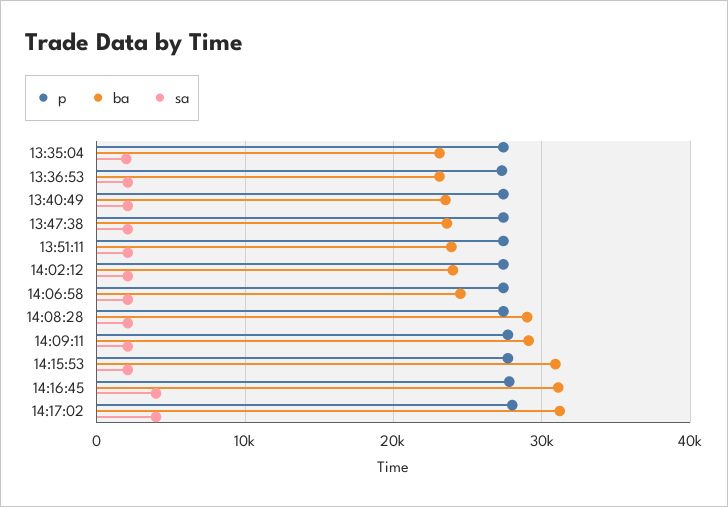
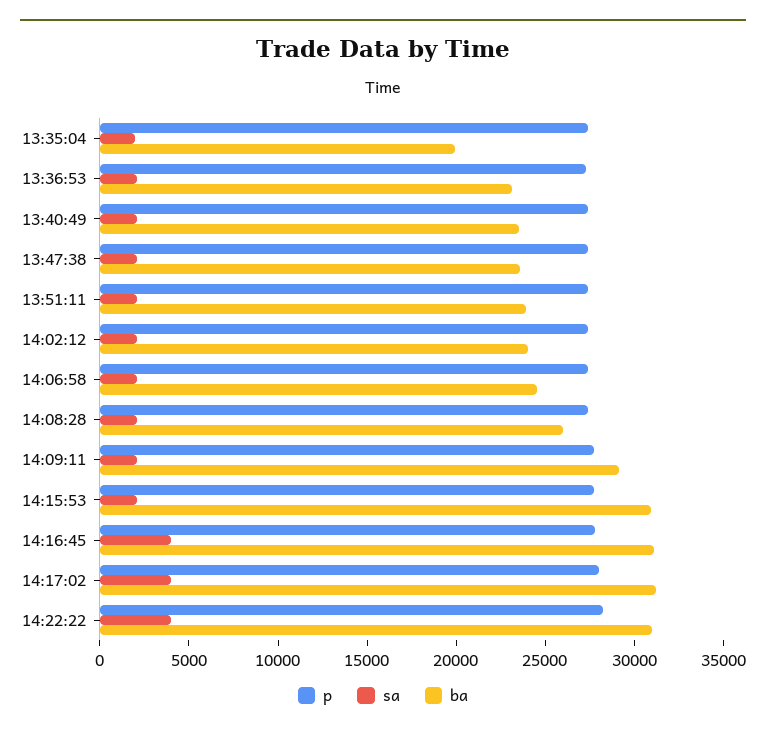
ba, 13:35:04: 23000 -> 20000
ba, 14:08:28: 29000 -> 26000
p, 14:22:22: none -> 28000
sa, 14:22:22: none -> 4000
ba, 14:22:22: none -> 31000

